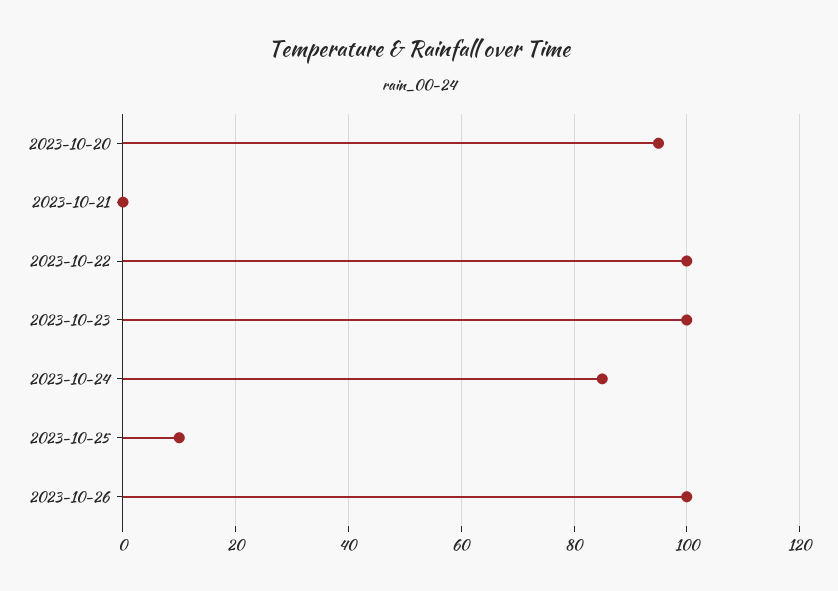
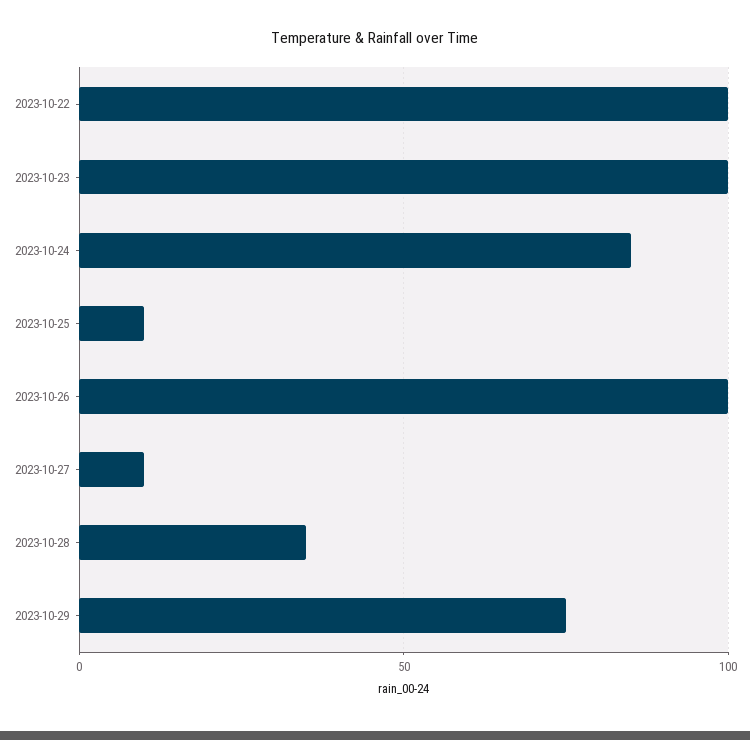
2023-10-20: 95 -> none
2023-10-21: 0 -> none
2023-10-27: none -> 10
2023-10-28: none -> 35
2023-10-29: none -> 75

